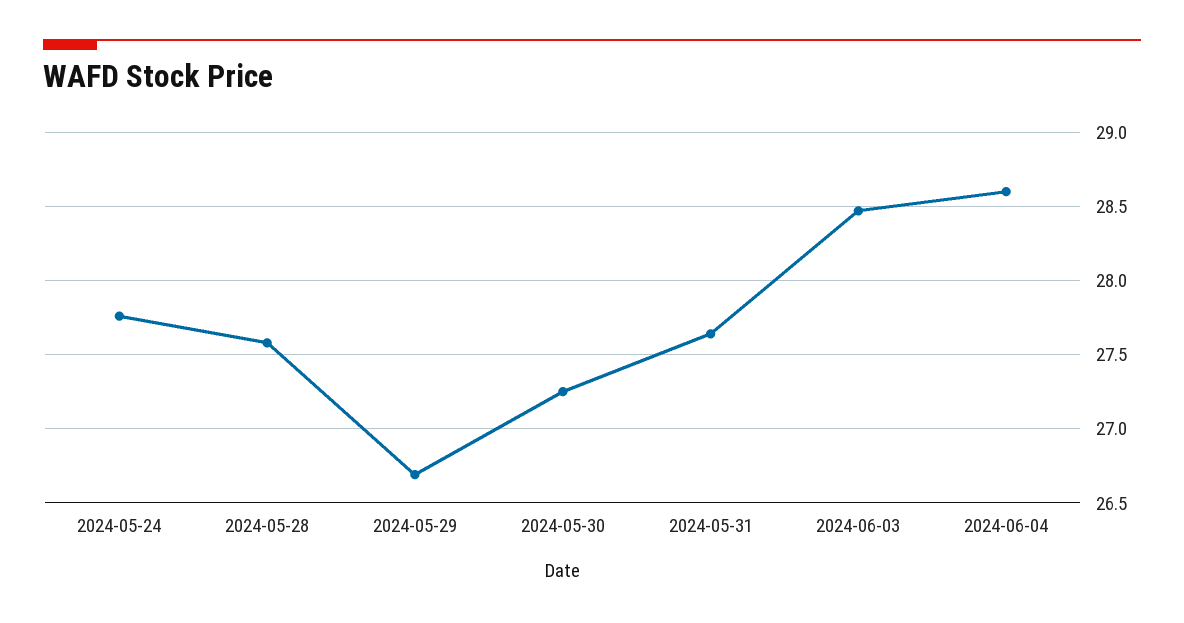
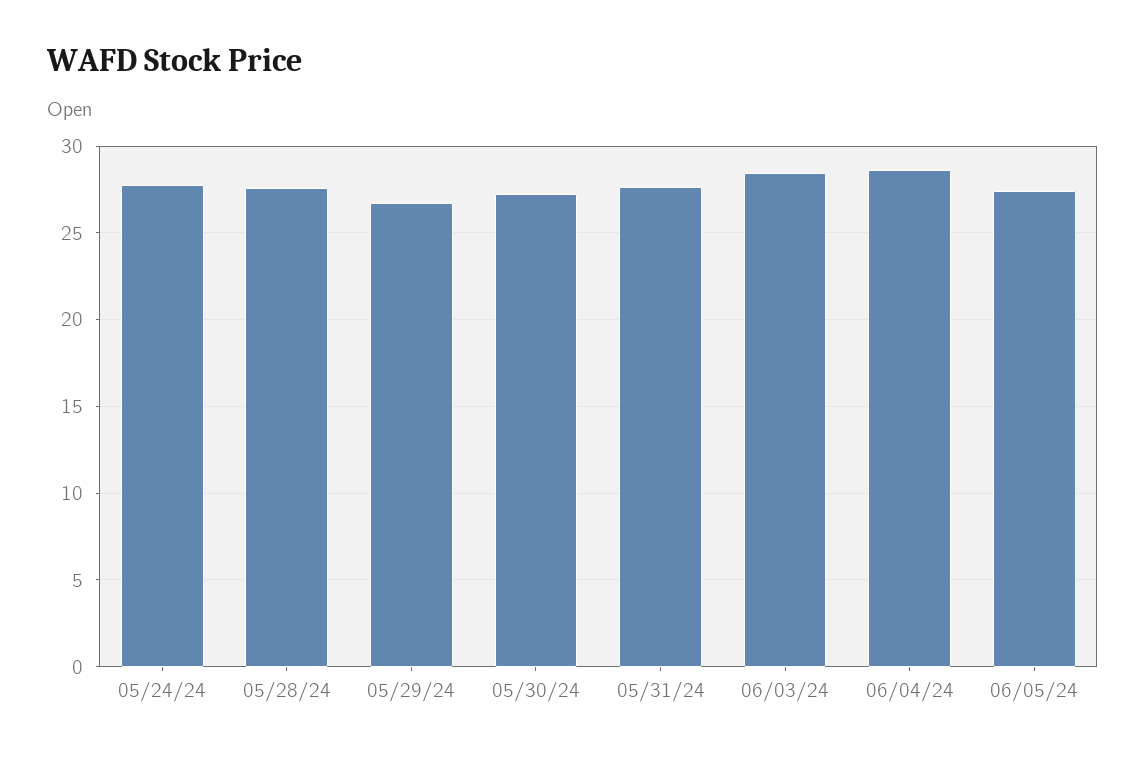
06/05/24: none -> 27.5

